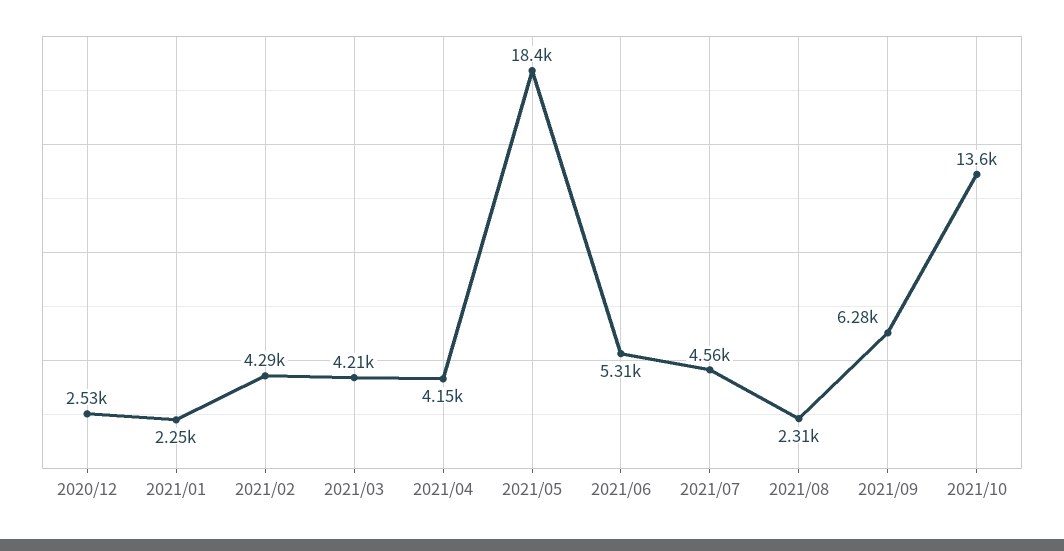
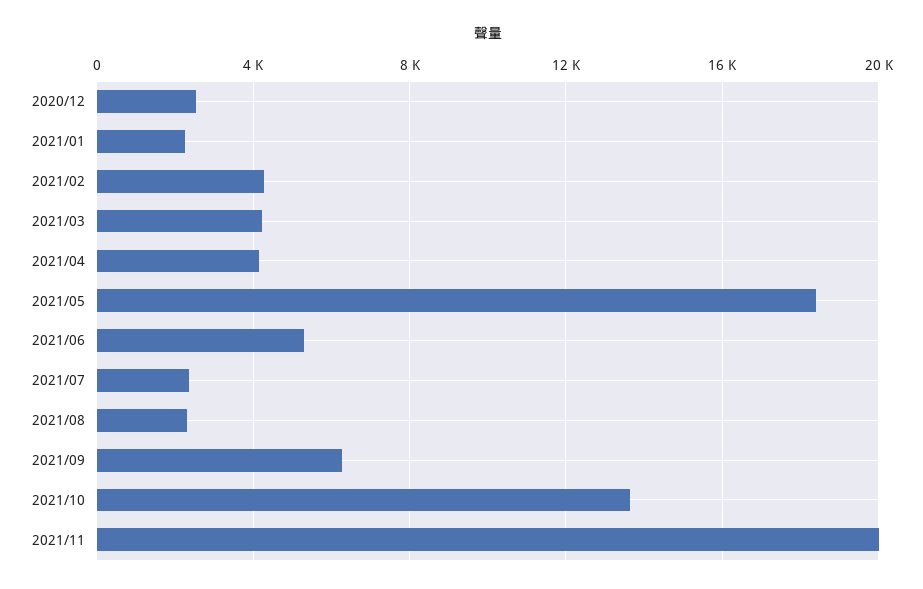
2021/07: 4560 -> 2500
2021/11: none -> 20000

